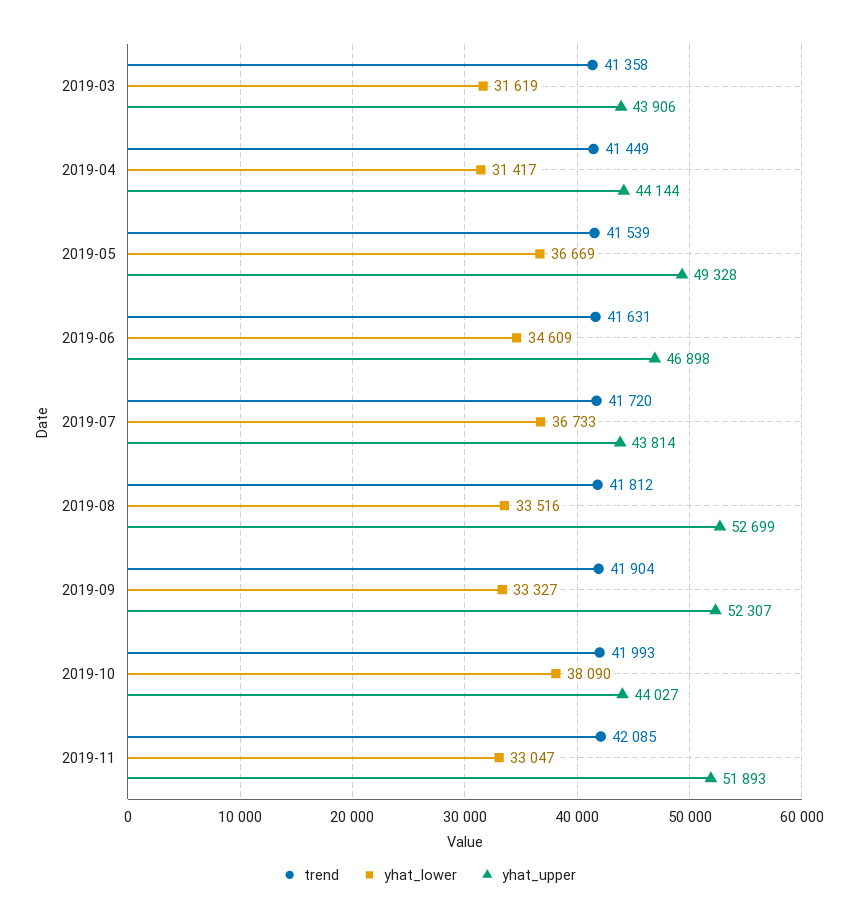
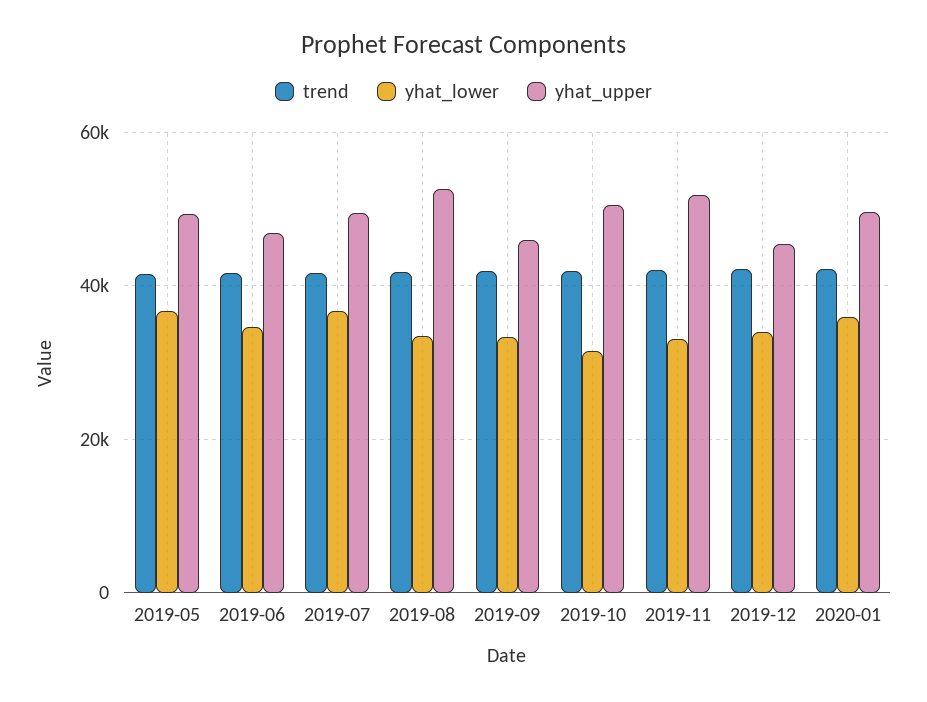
trend, 2019-03: 41358 -> none
yhat_lower, 2019-03: 31619 -> none
yhat_upper, 2019-03: 43906 -> none
trend, 2019-04: 41449 -> none
yhat_lower, 2019-04: 31417 -> none
yhat_upper, 2019-04: 44144 -> none
yhat_upper, 2019-07: 43814 -> 50000
yhat_upper, 2019-09: 52307 -> 46000
yhat_lower, 2019-10: 38090 -> 32000
yhat_upper, 2019-10: 44027 -> 50000
trend, 2019-12: none -> 42000
yhat_lower, 2019-12: none -> 34000
yhat_upper, 2019-12: none -> 46000
trend, 2020-01: none -> 42000
yhat_lower, 2020-01: none -> 36000
yhat_upper, 2020-01: none -> 50000

